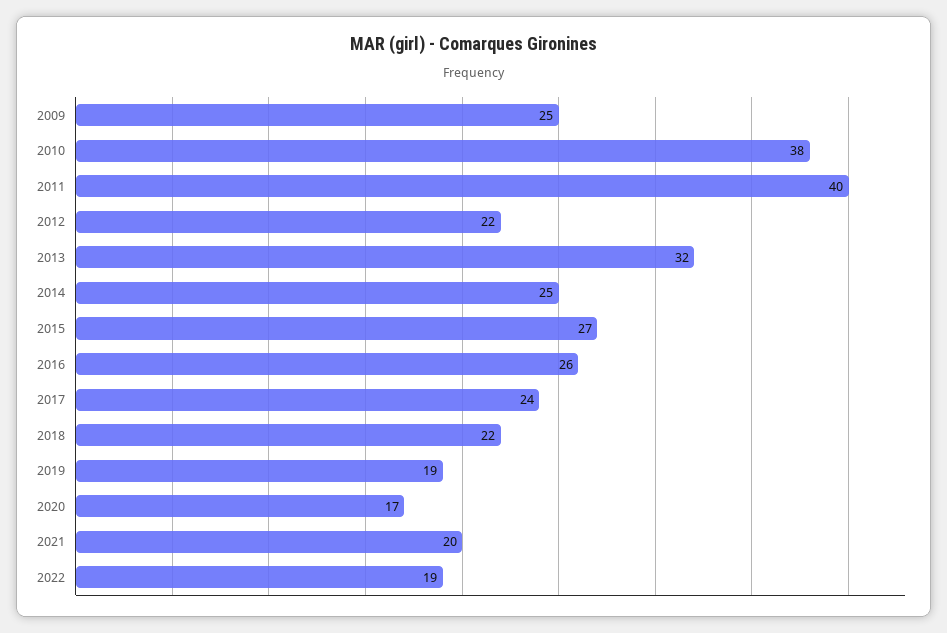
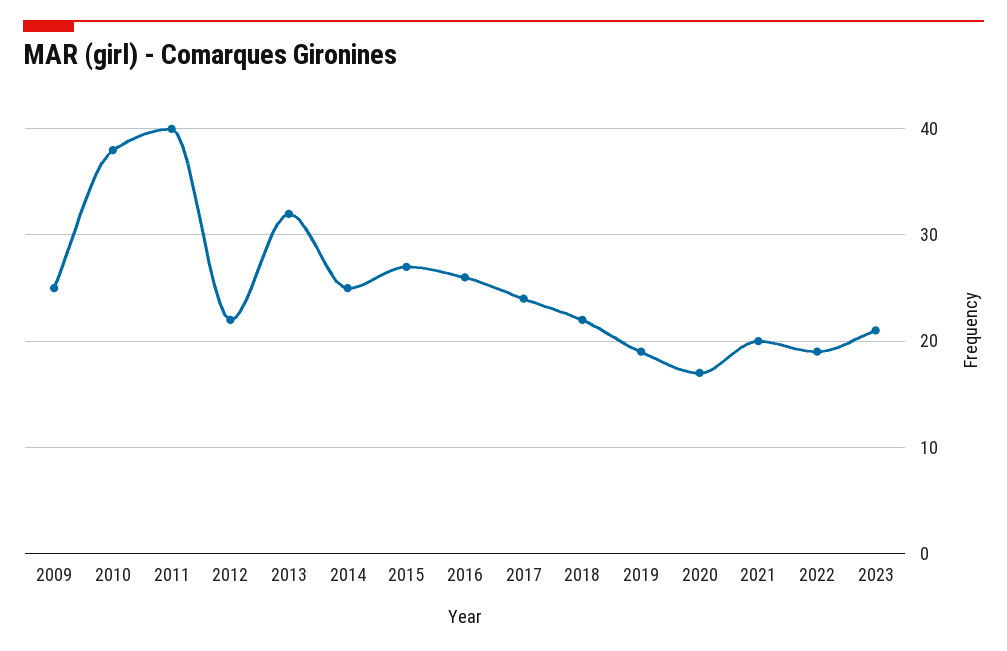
2023: none -> 21

